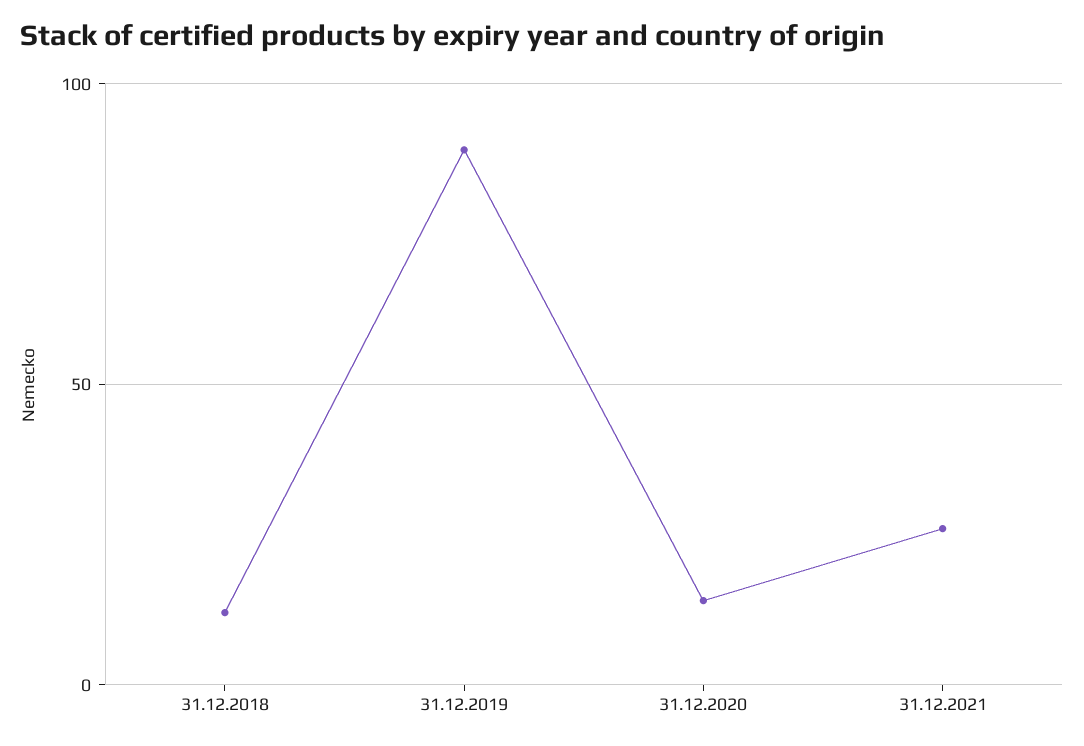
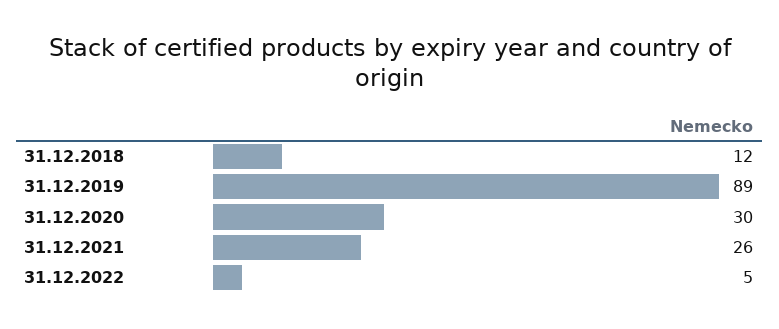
31.12.2020: 15 -> 30
31.12.2022: none -> 5

